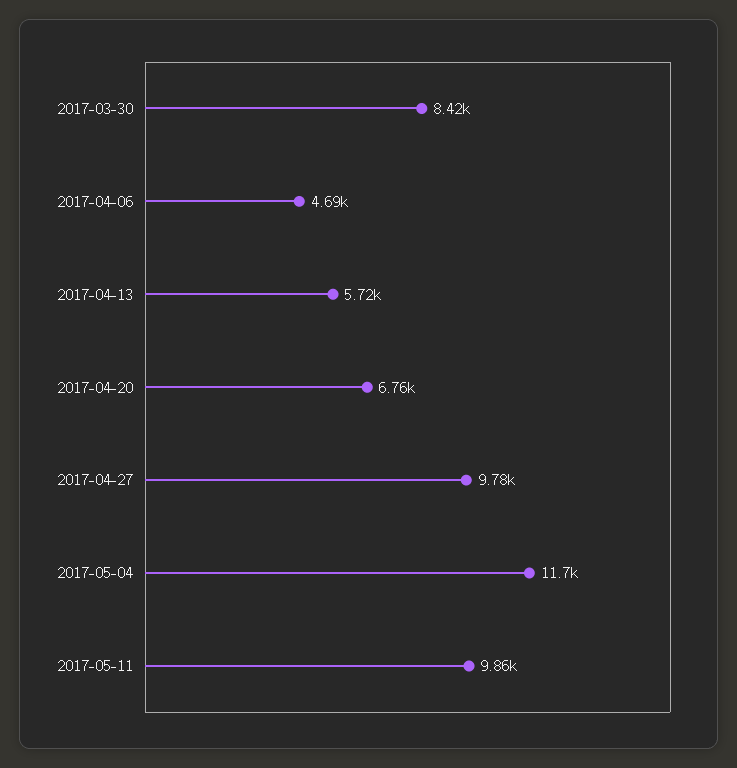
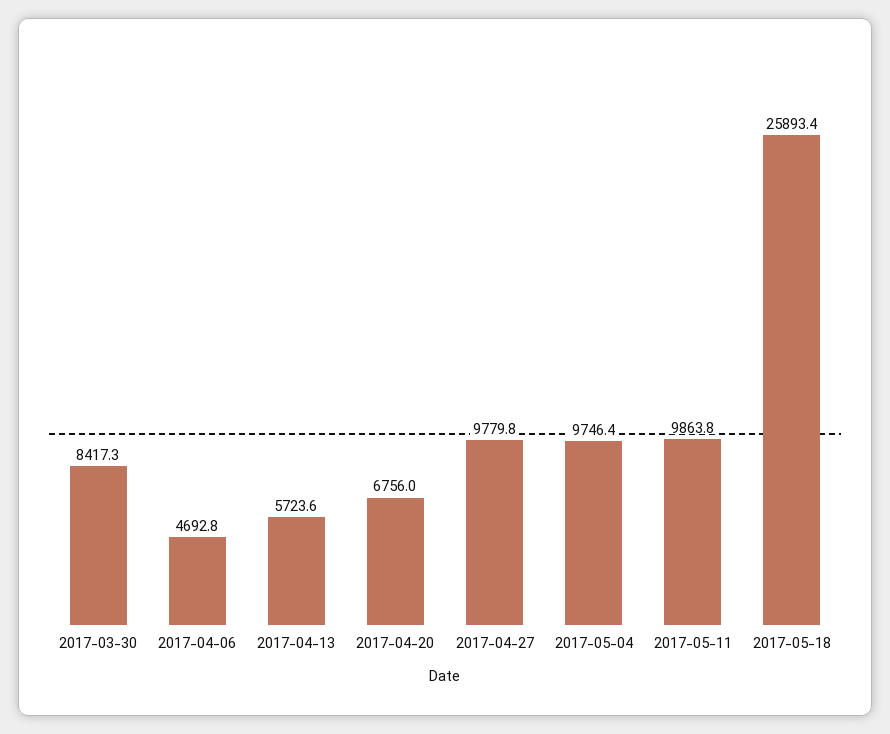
2017-05-04: 11700 -> 9746.4
2017-05-18: none -> 25893.4

